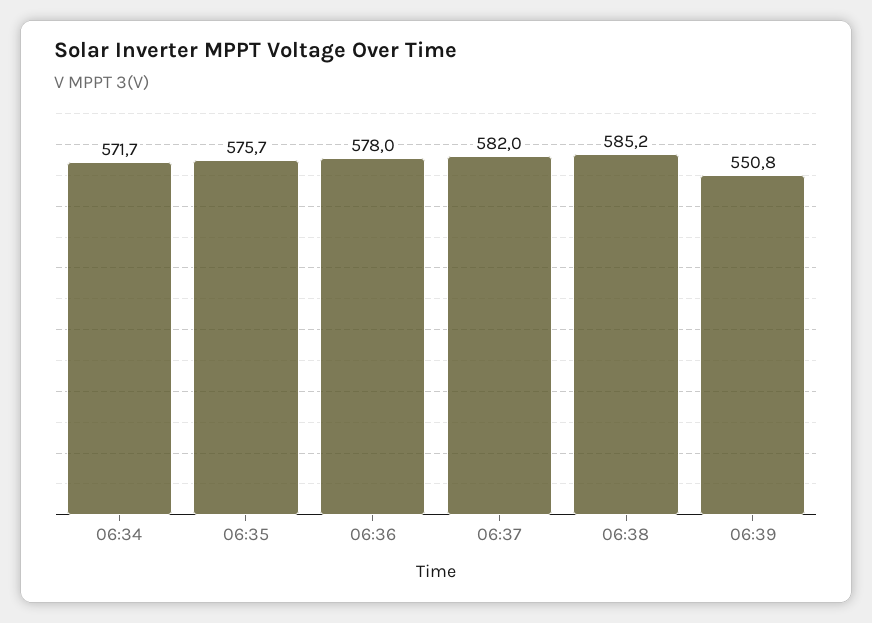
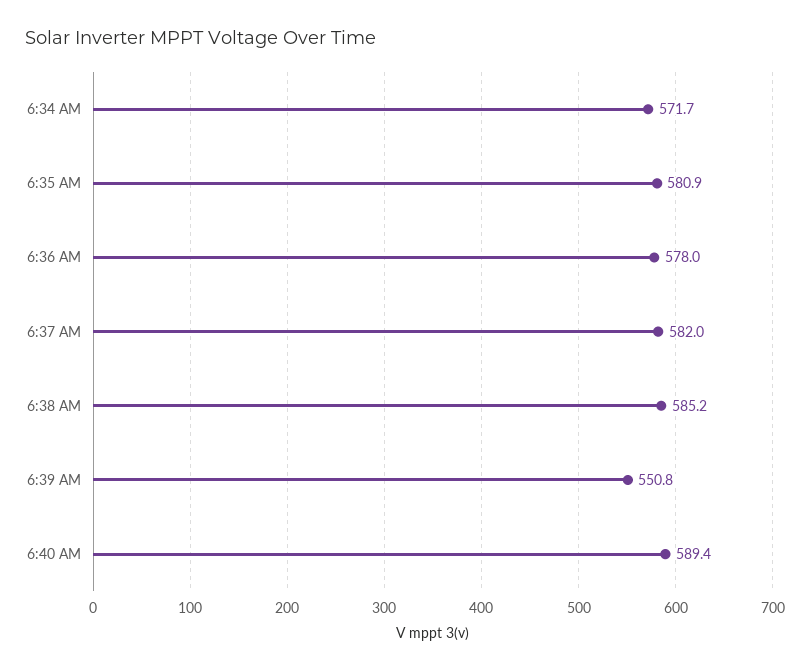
06:35: 575.7 -> 580.9
6:40 AM: none -> 589.4

